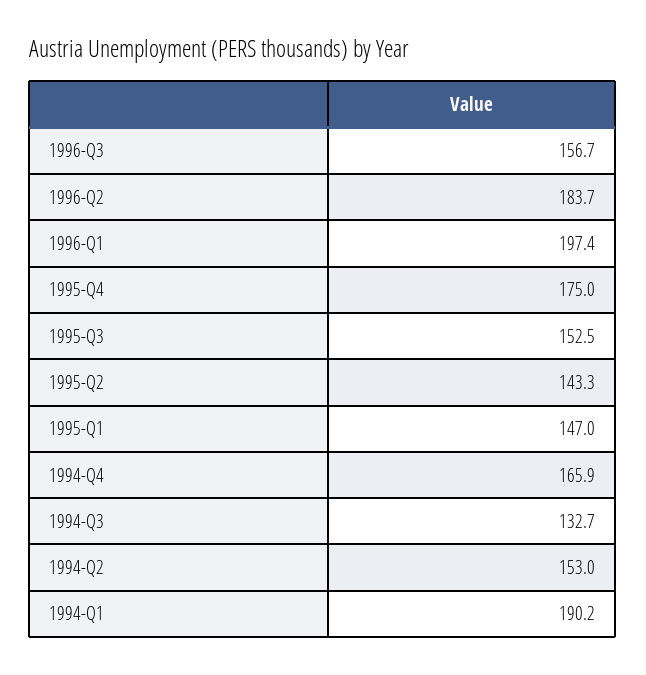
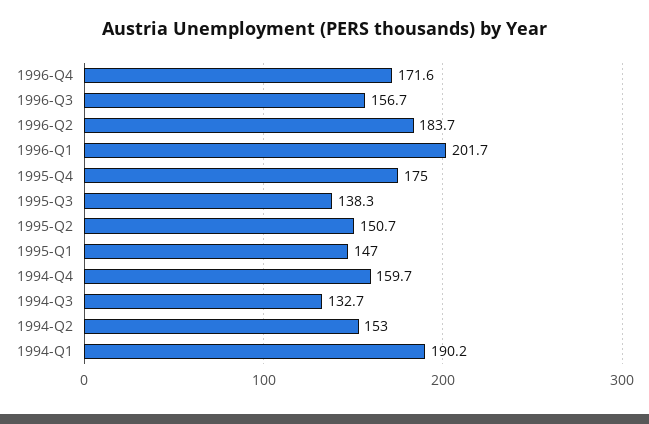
1996-Q1: 197.4 -> 201.7
1995-Q3: 152.5 -> 138.3
1995-Q2: 143.3 -> 150.7
1994-Q4: 165.9 -> 159.7
1996-Q4: none -> 171.6

